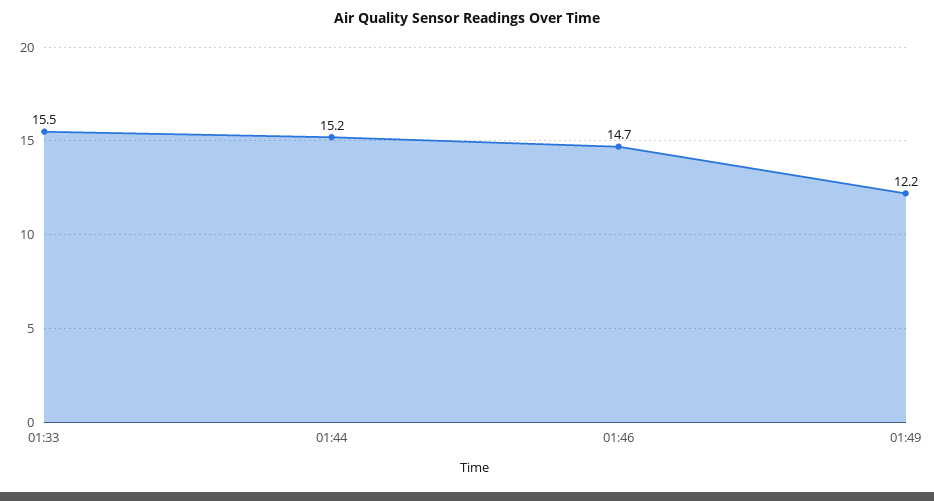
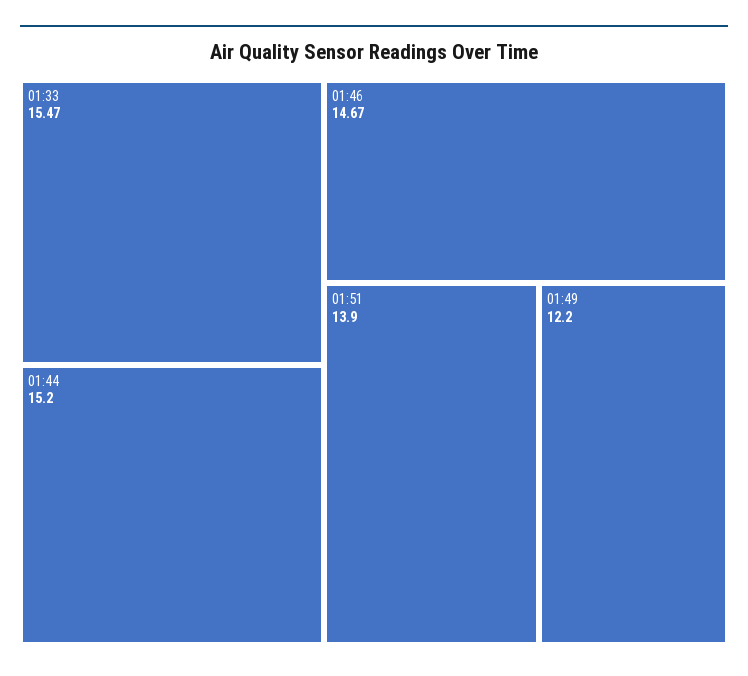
01:51: none -> 13.9

